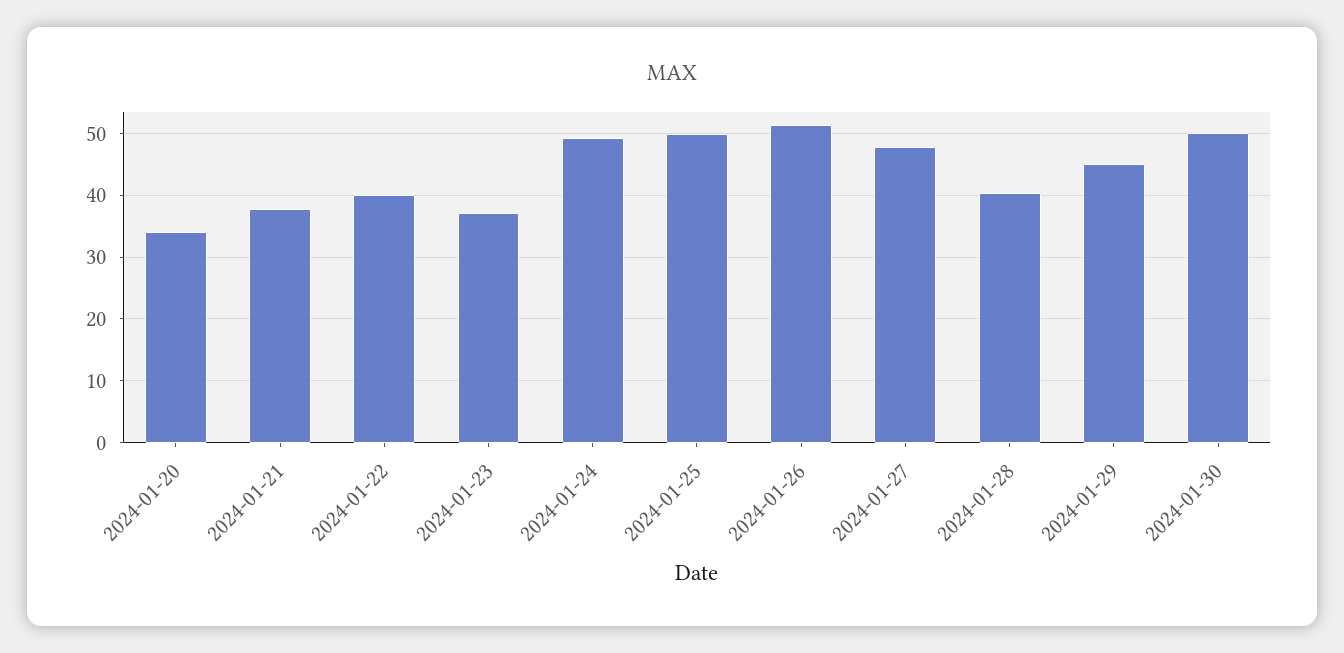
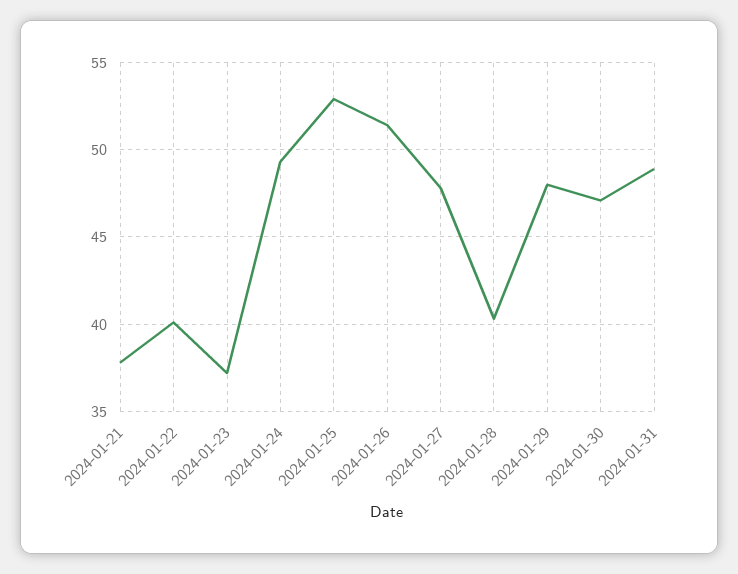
2024-01-20: 34 -> none
2024-01-25: 50 -> 53
2024-01-29: 45 -> 48
2024-01-30: 50 -> 47
2024-01-31: none -> 49

